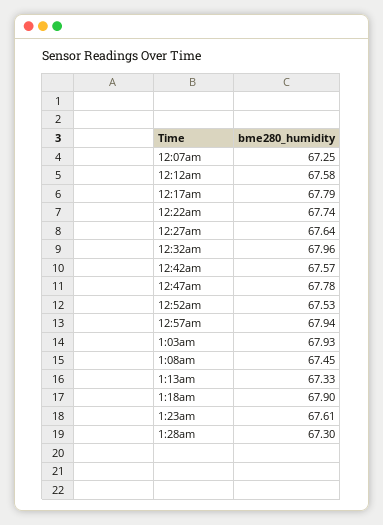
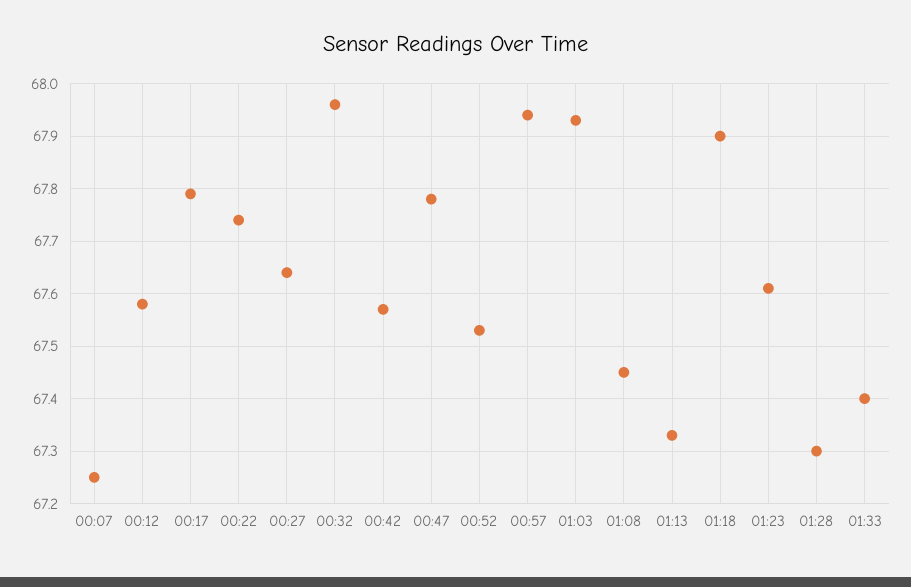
01:33: none -> 67.4

